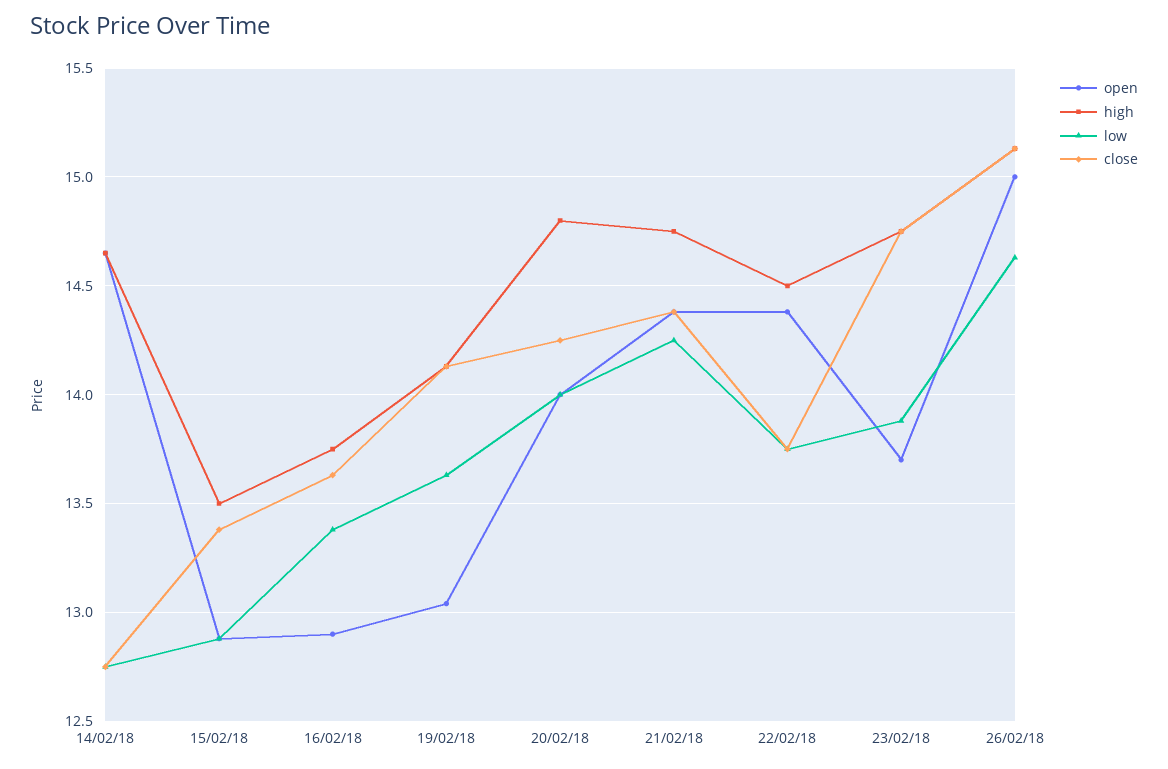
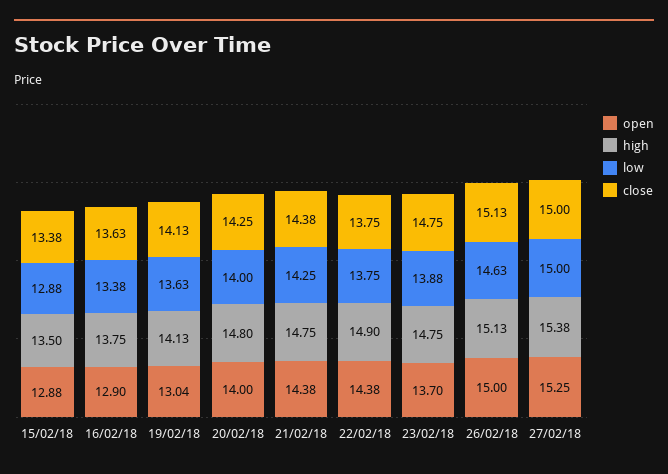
open, 14/02/18: 14.65 -> none
high, 14/02/18: 14.65 -> none
low, 14/02/18: 12.75 -> none
close, 14/02/18: 12.75 -> none
high, 22/02/18: 14.5 -> 14.9
open, 27/02/18: none -> 15.25
high, 27/02/18: none -> 15.38
low, 27/02/18: none -> 15
close, 27/02/18: none -> 15

